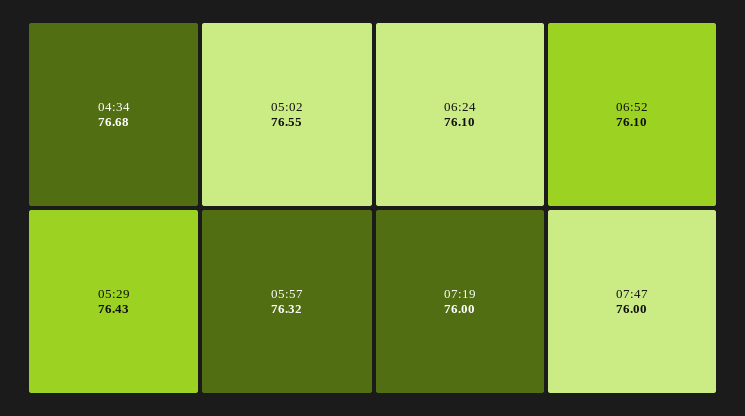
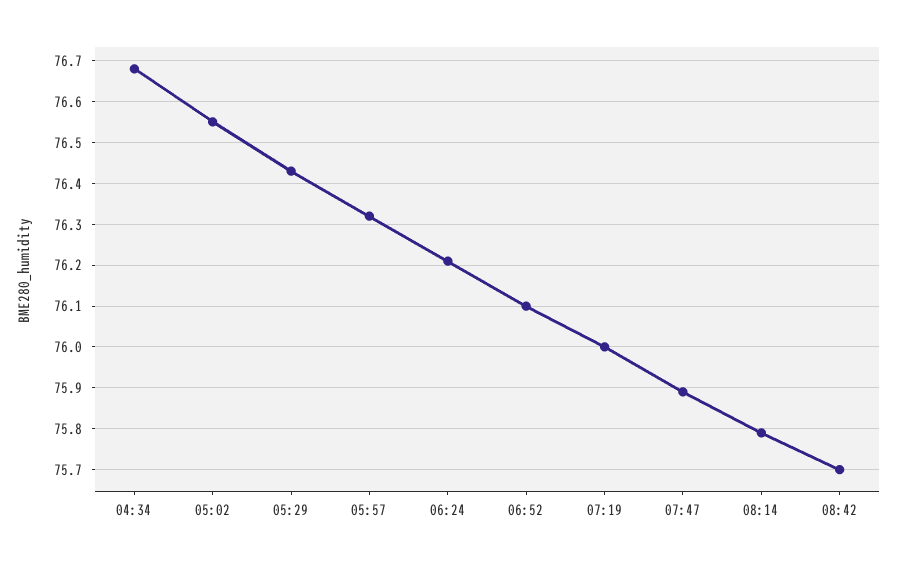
06:24: 76.1 -> 76.2
07:47: 76 -> 75.9
08:14: none -> 75.8
08:42: none -> 75.7

